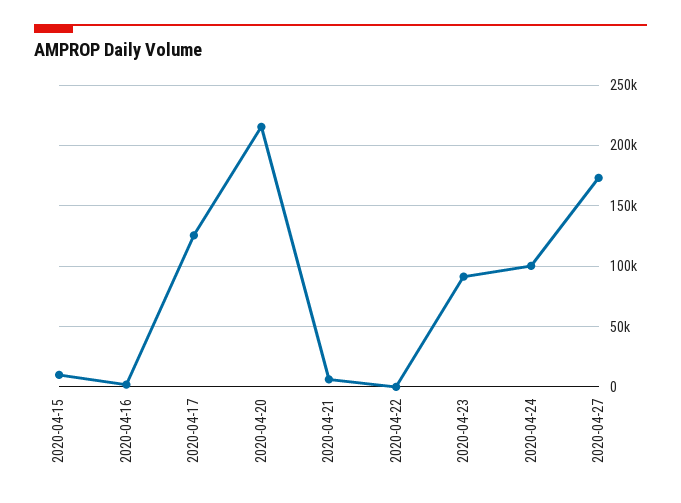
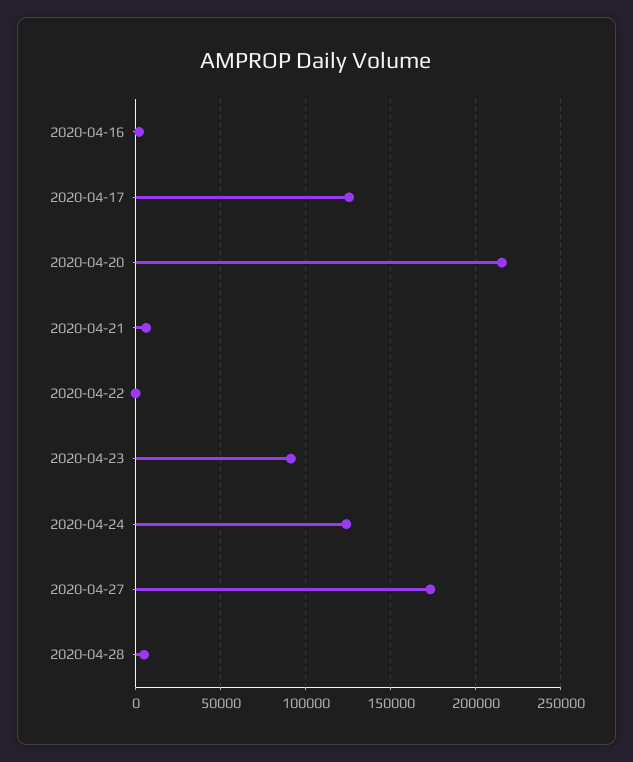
2020-04-15: 10000 -> none
2020-04-24: 100000 -> 125000
2020-04-28: none -> 5000

